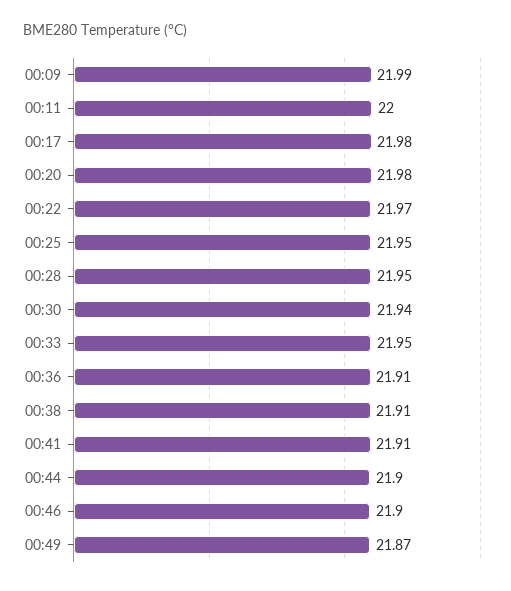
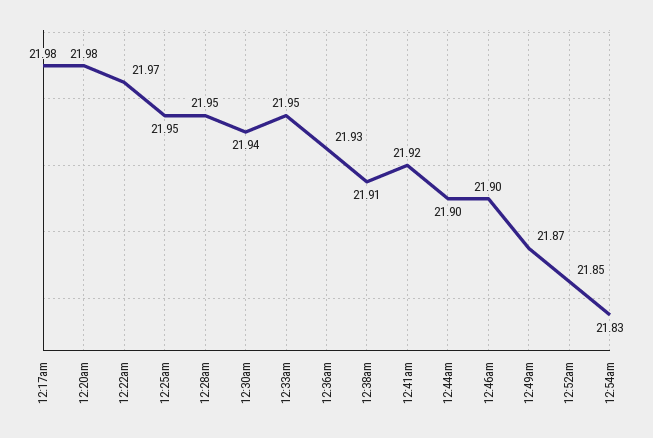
00:09: 21.99 -> none
00:11: 22 -> none
00:36: 21.91 -> 21.93
00:41: 21.91 -> 21.92
12:52am: none -> 21.85
12:54am: none -> 21.83

